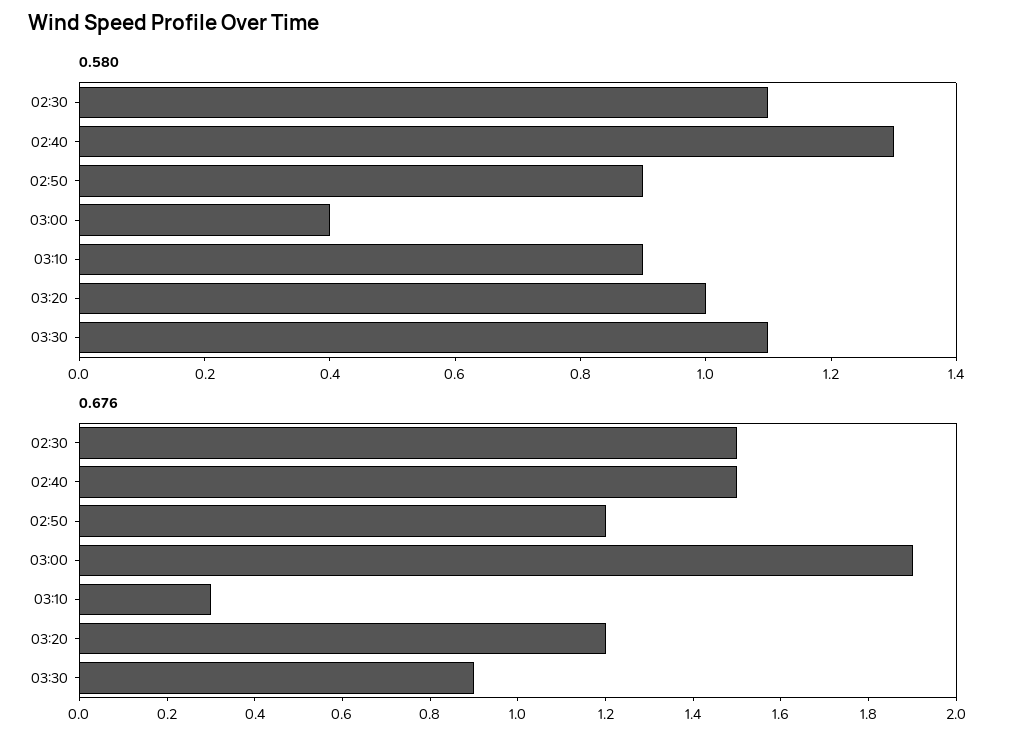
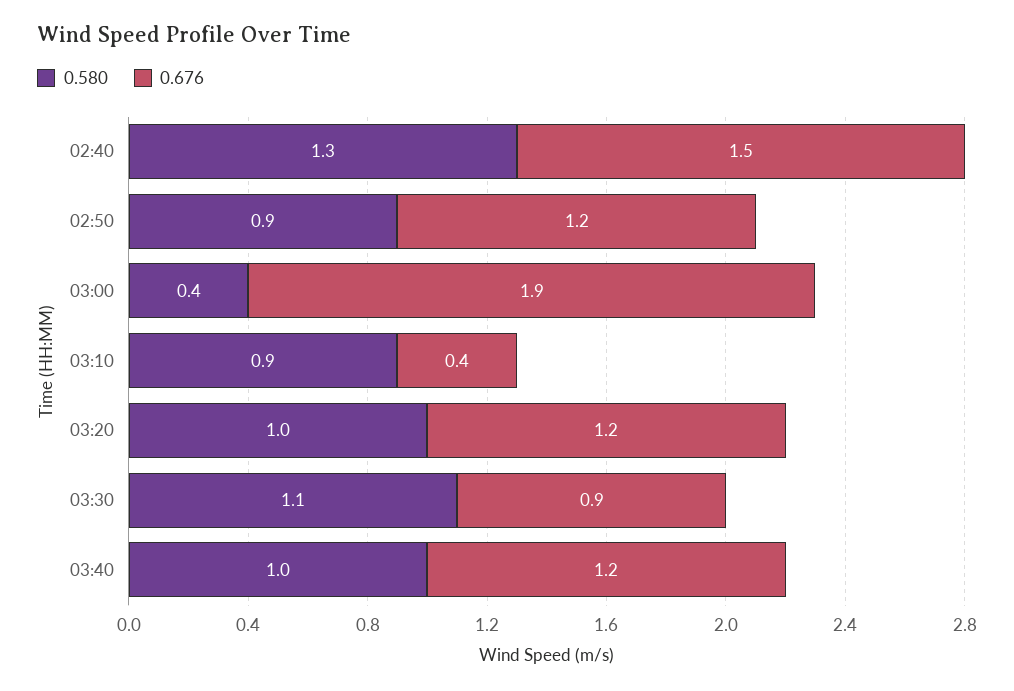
0.580, 02:30: 1.1 -> none
0.676, 02:30: 1.5 -> none
0.676, 03:10: 0.3 -> 0.4
0.580, 03:40: none -> 1
0.676, 03:40: none -> 1.2

